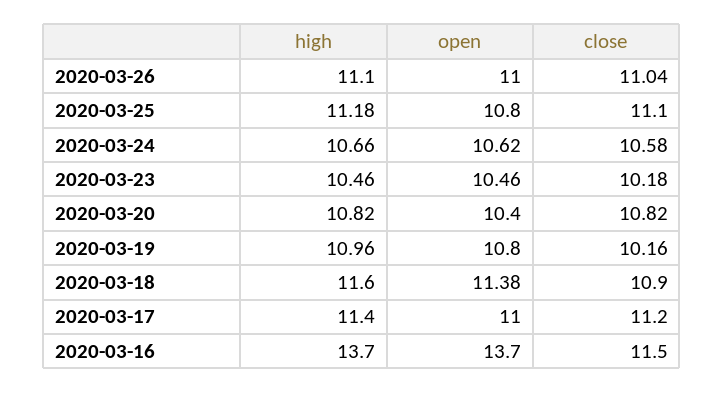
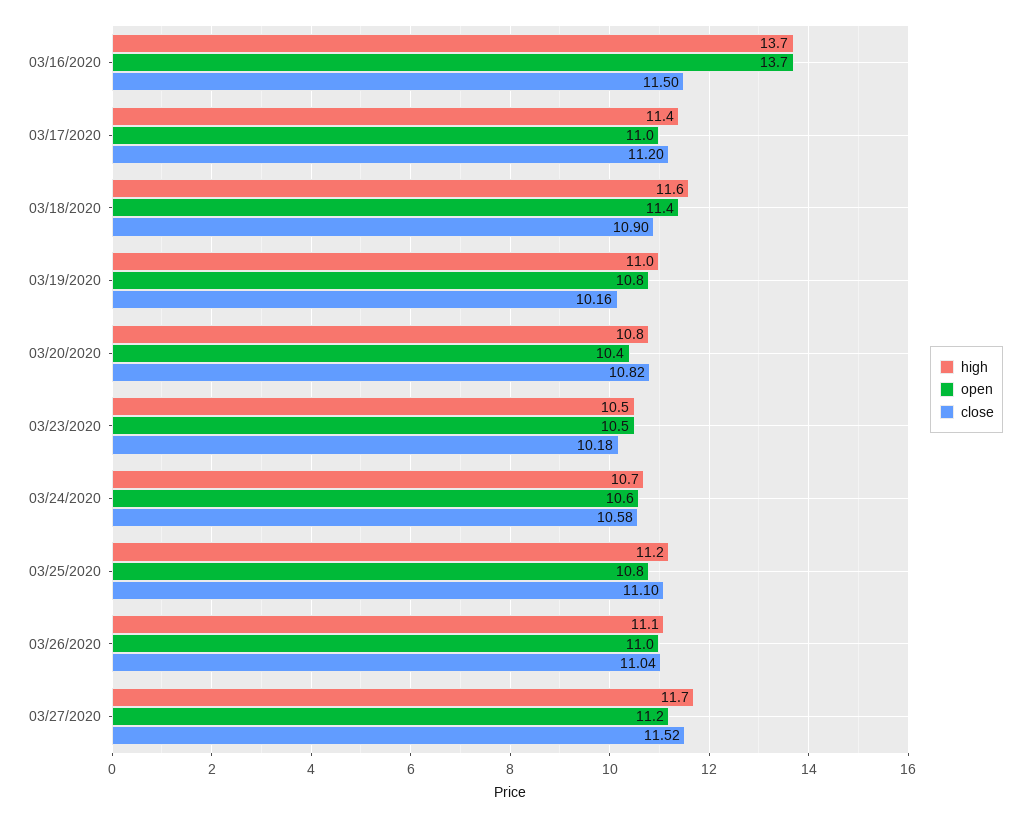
high, 03/27/2020: none -> 11.7
open, 03/27/2020: none -> 11.2
close, 03/27/2020: none -> 11.52

